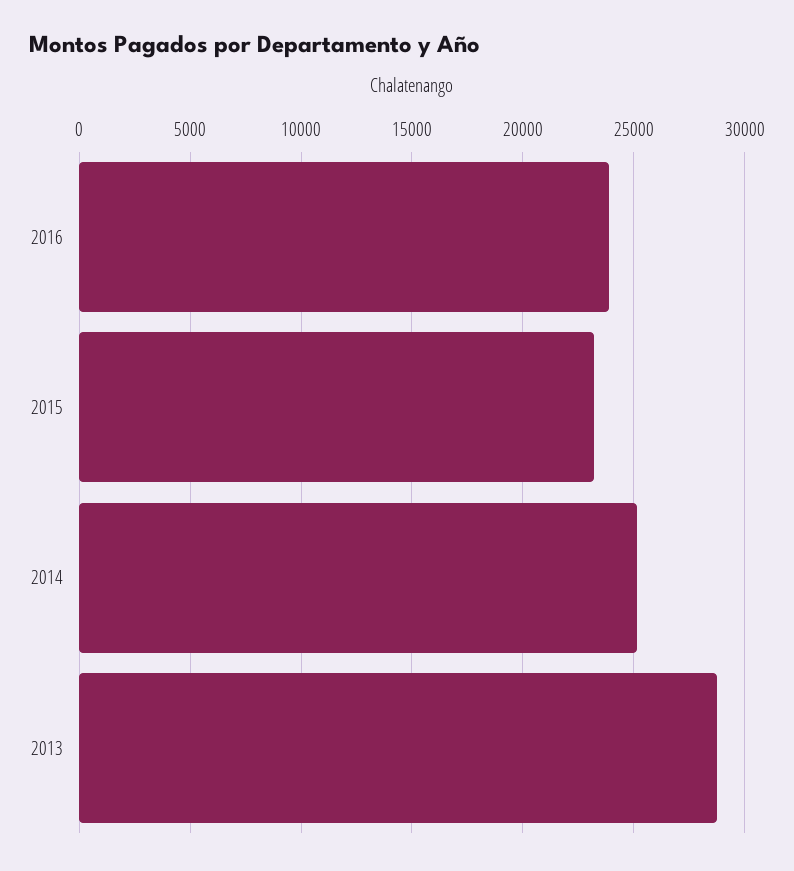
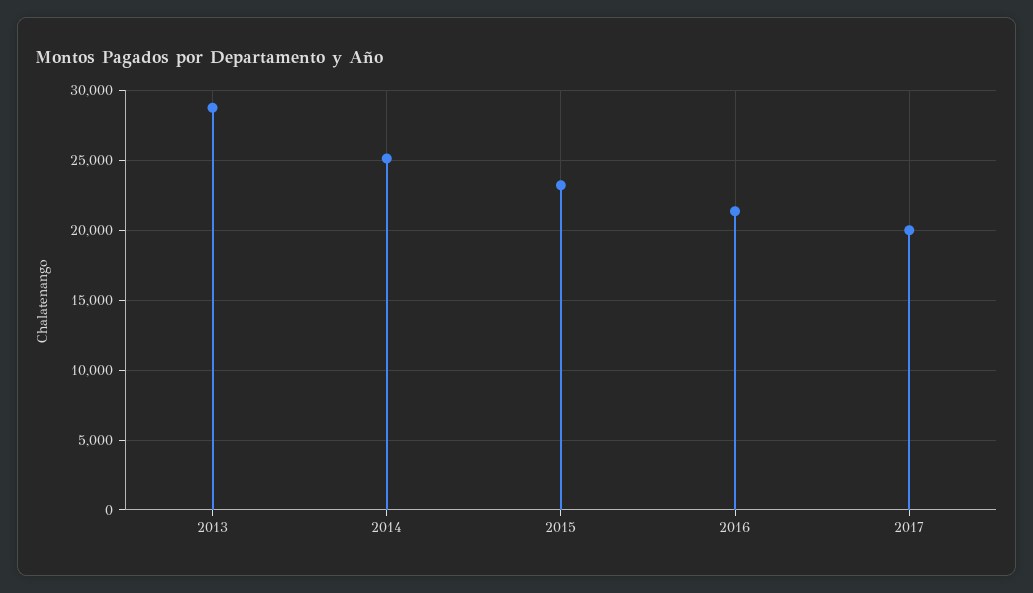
2016: 24000 -> 21500
2017: none -> 20000

